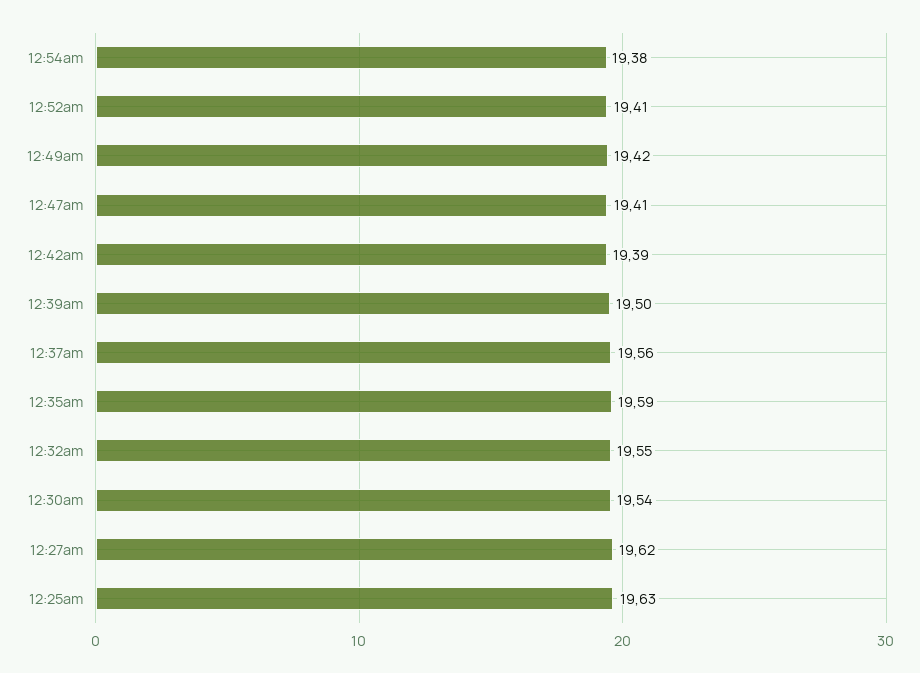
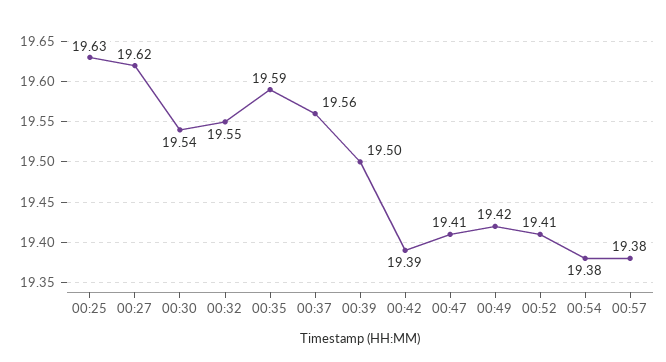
00:57: none -> 19.38

